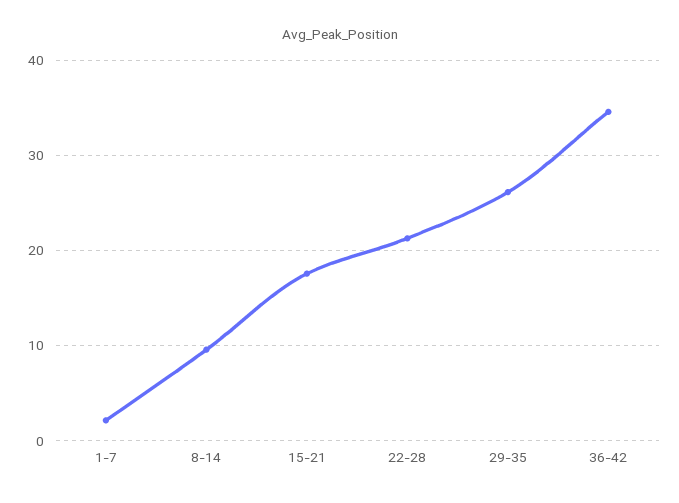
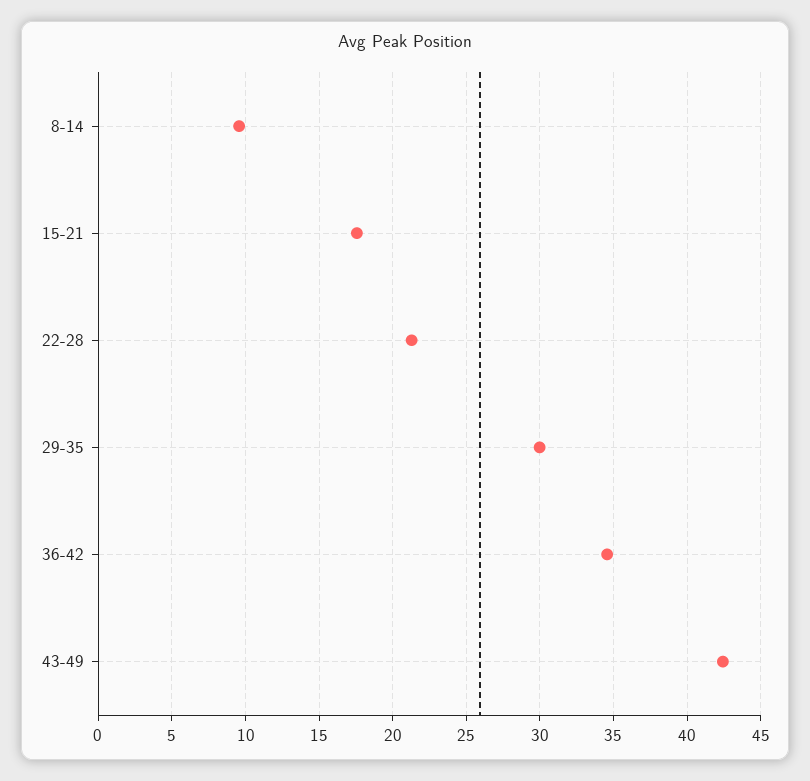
1-7: 2 -> none
29-35: 26 -> 30
43-49: none -> 42.5

